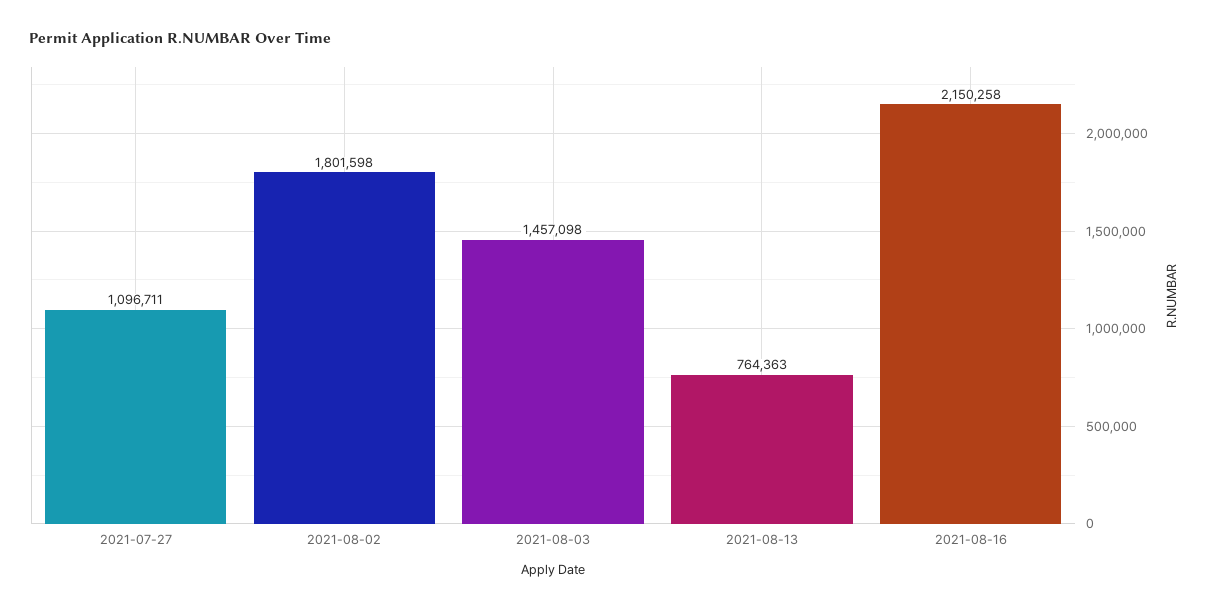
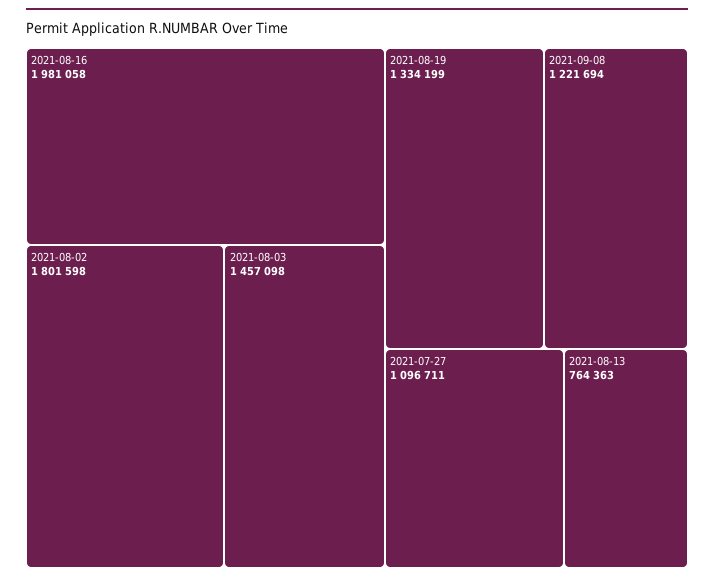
2021-08-16: 2150258 -> 1981058
2021-08-19: none -> 1334199
2021-09-08: none -> 1221694

